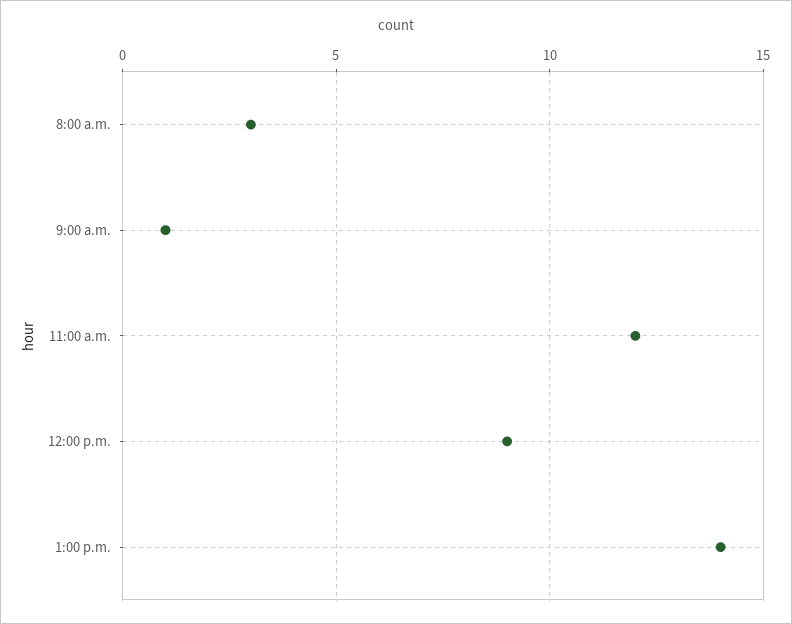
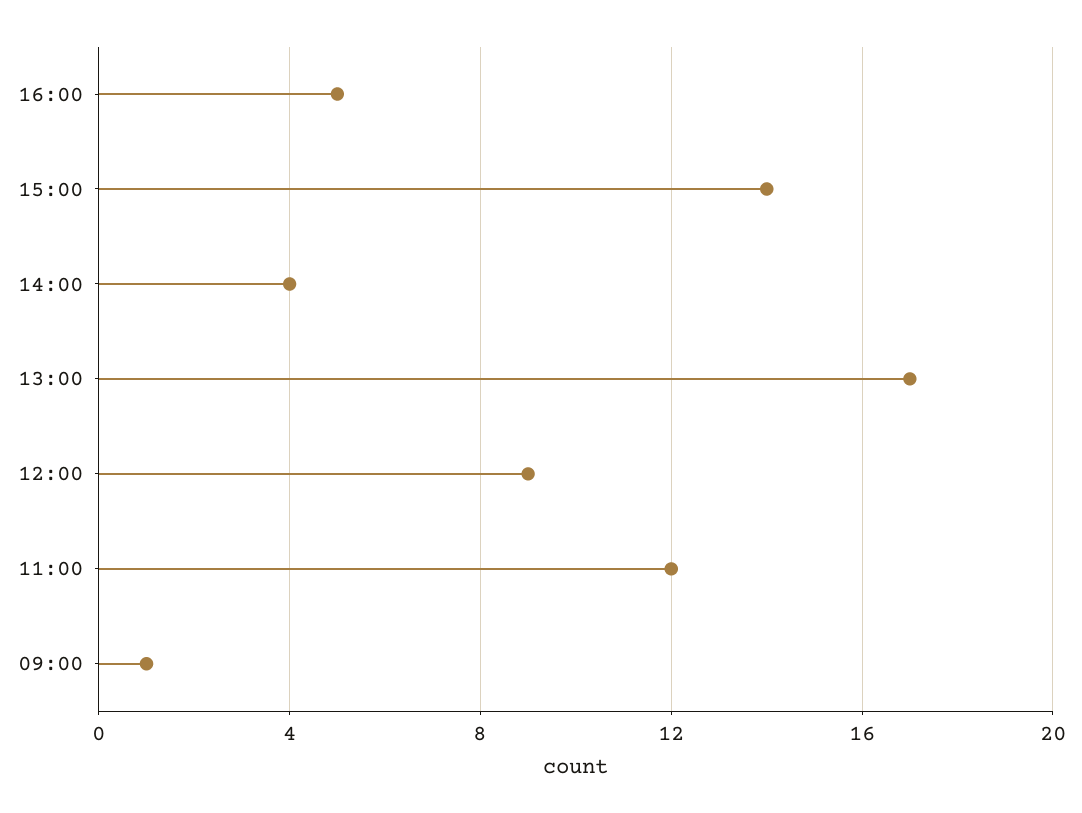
8:00 a.m.: 3 -> none
1:00 p.m.: 14 -> 17
16:00: none -> 5
15:00: none -> 14
14:00: none -> 4

